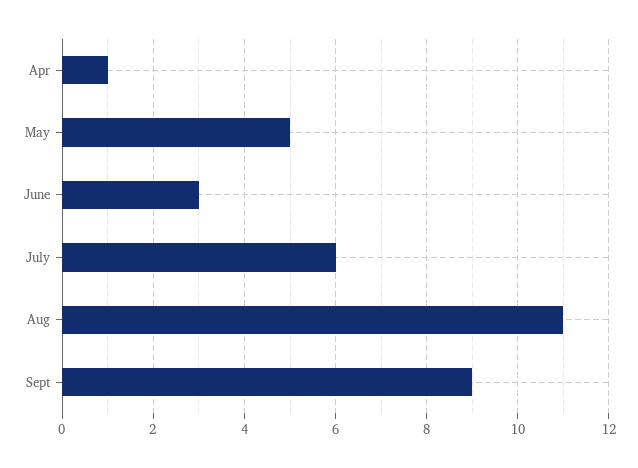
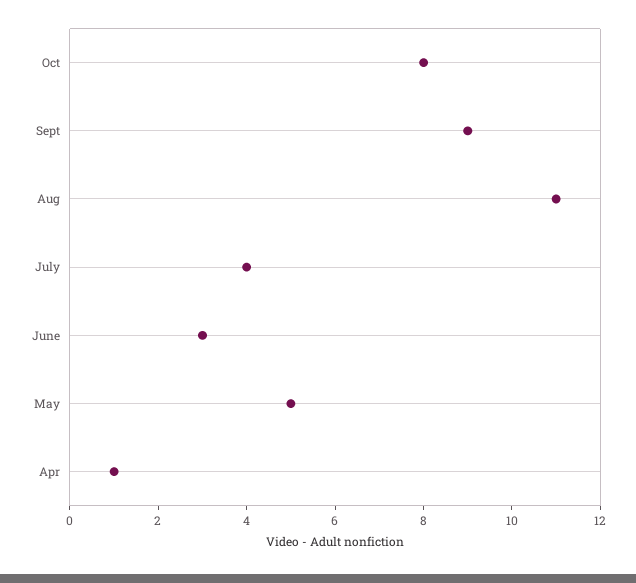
July: 6 -> 4
Oct: none -> 8

